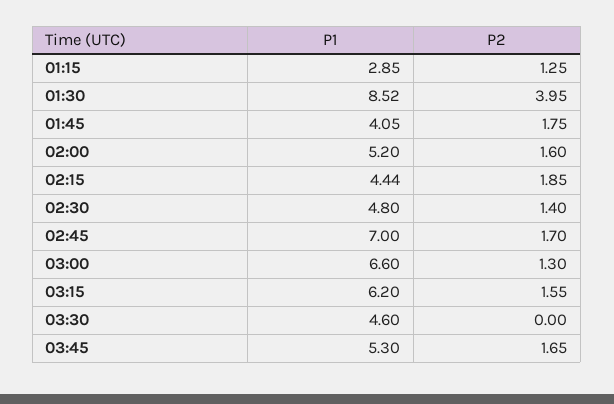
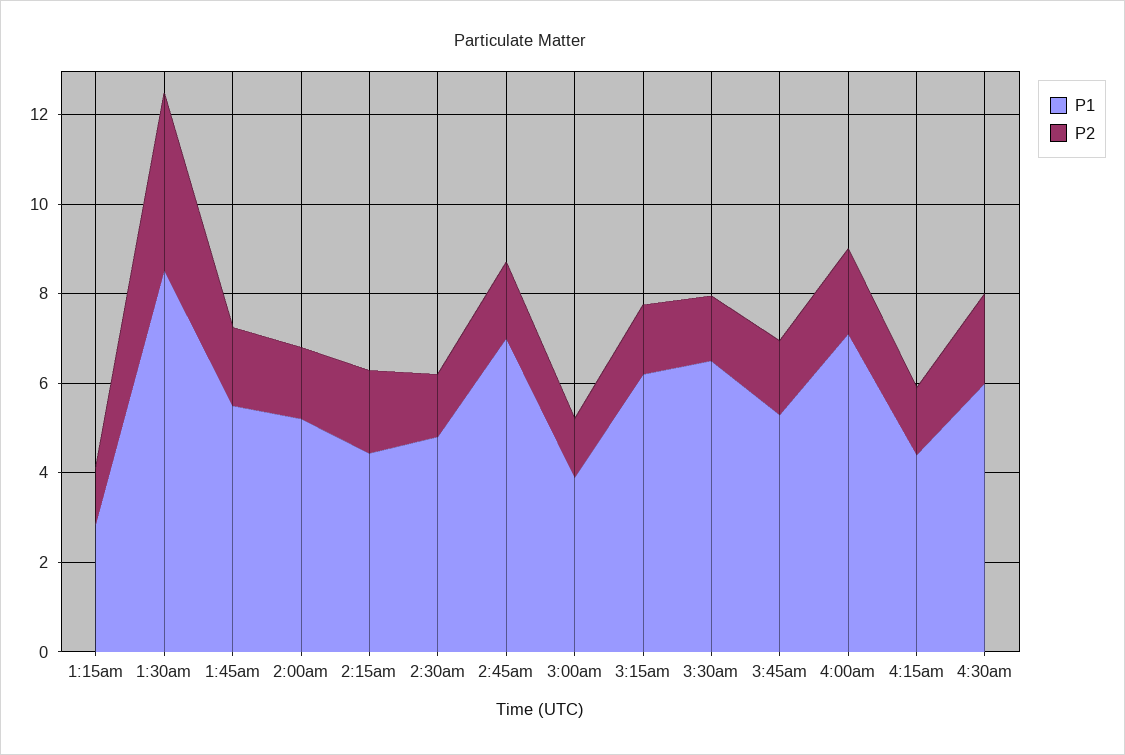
P1, 01:45: 4.05 -> 5.5
P1, 03:00: 6.6 -> 4
P1, 03:30: 4.6 -> 6.5
P2, 03:30: 0 -> 1.5
P1, 4:00am: none -> 7
P2, 4:00am: none -> 2
P1, 4:15am: none -> 4.5
P2, 4:15am: none -> 1.5
P1, 4:30am: none -> 6
P2, 4:30am: none -> 2

